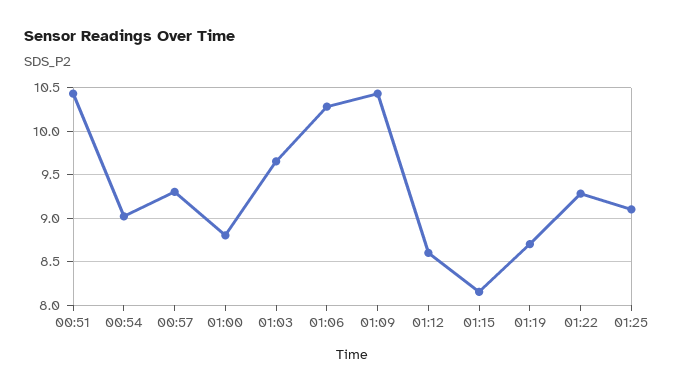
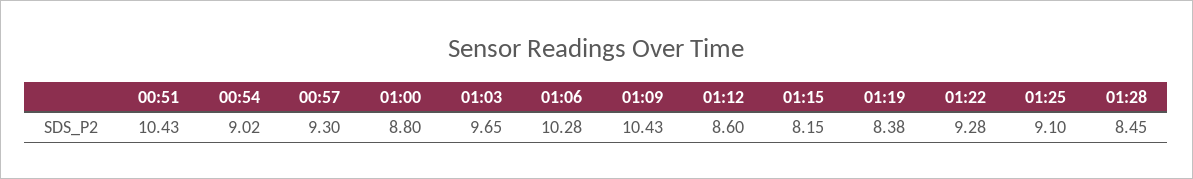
01:19: 8.7 -> 8.38
01:28: none -> 8.45

